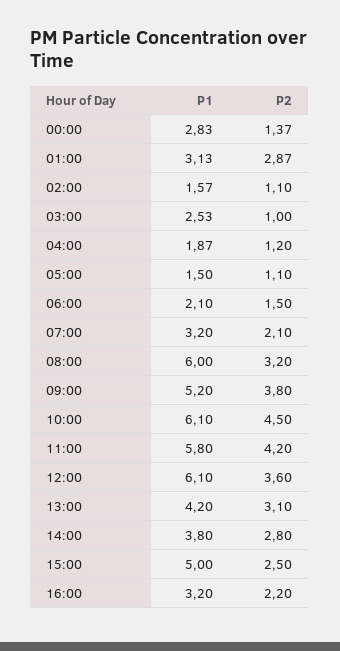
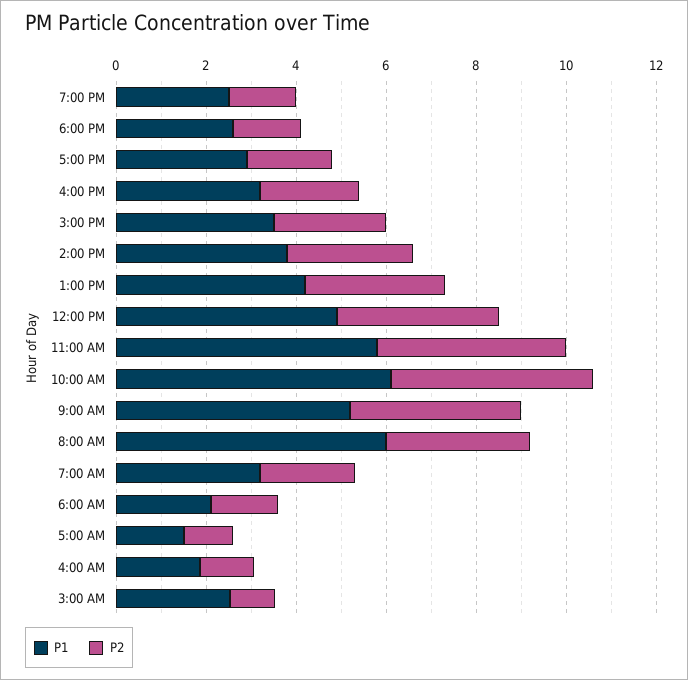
P1, 00:00: 2.83 -> none
P2, 00:00: 1.37 -> none
P1, 01:00: 3.13 -> none
P2, 01:00: 2.87 -> none
P1, 02:00: 1.57 -> none
P2, 02:00: 1.1 -> none
P1, 12:00: 6.1 -> 5
P1, 15:00: 5 -> 3.5
P1, 7:00 PM: none -> 2.5
P2, 7:00 PM: none -> 1.5
P1, 6:00 PM: none -> 2.5
P2, 6:00 PM: none -> 1.5
P1, 5:00 PM: none -> 3
P2, 5:00 PM: none -> 2

